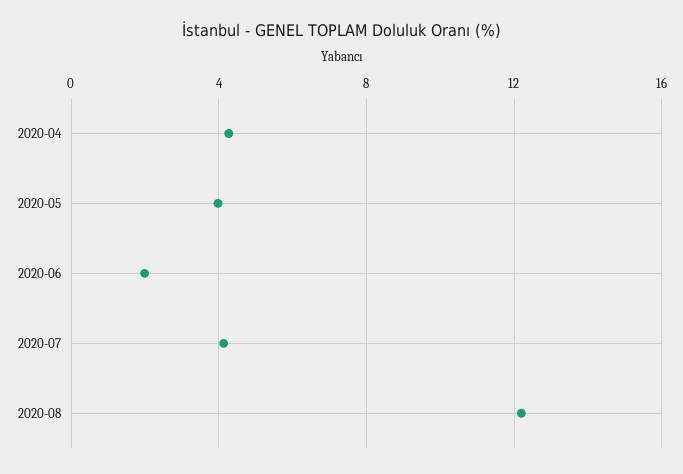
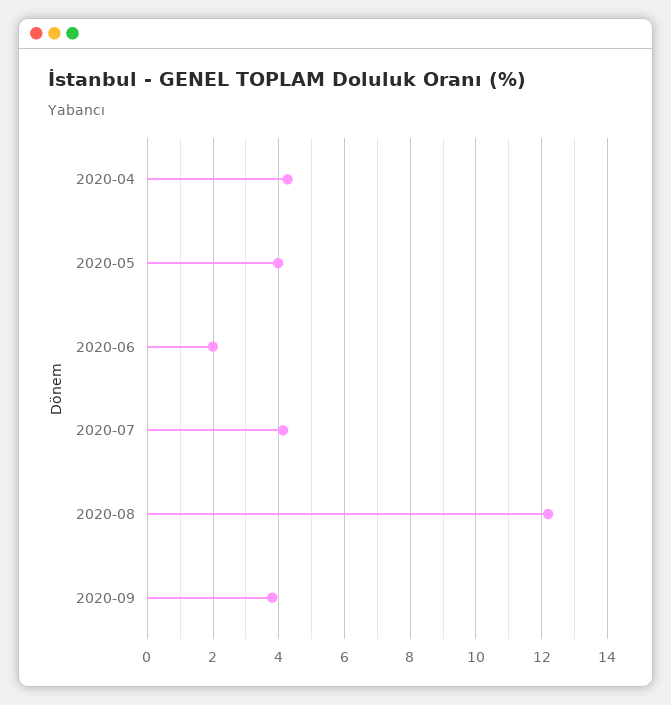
2020-09: none -> 3.8

